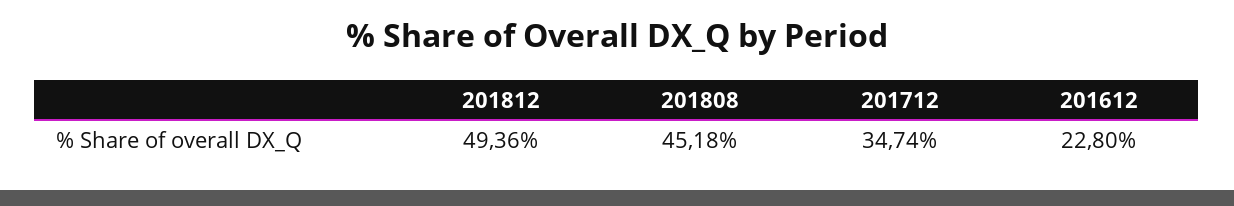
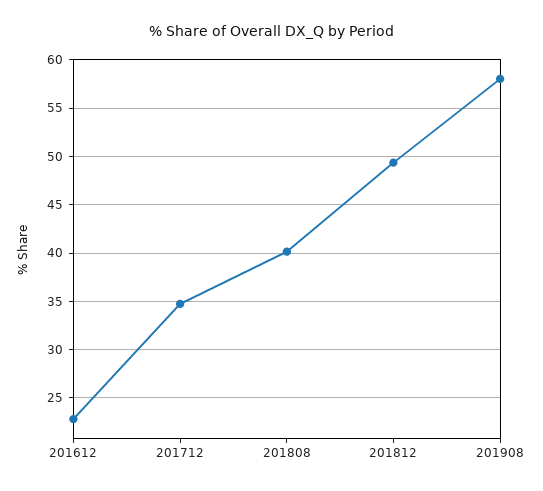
201808: 45.18 -> 40
201908: none -> 58

